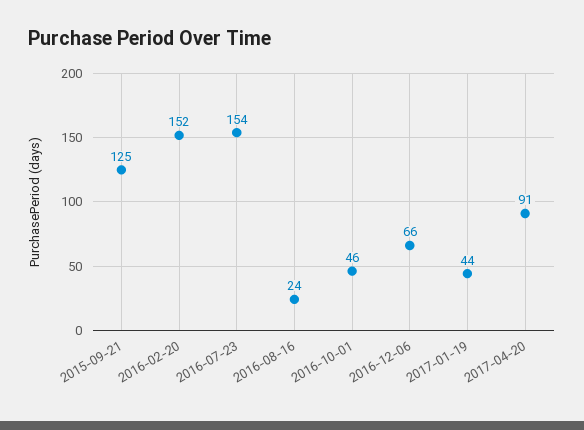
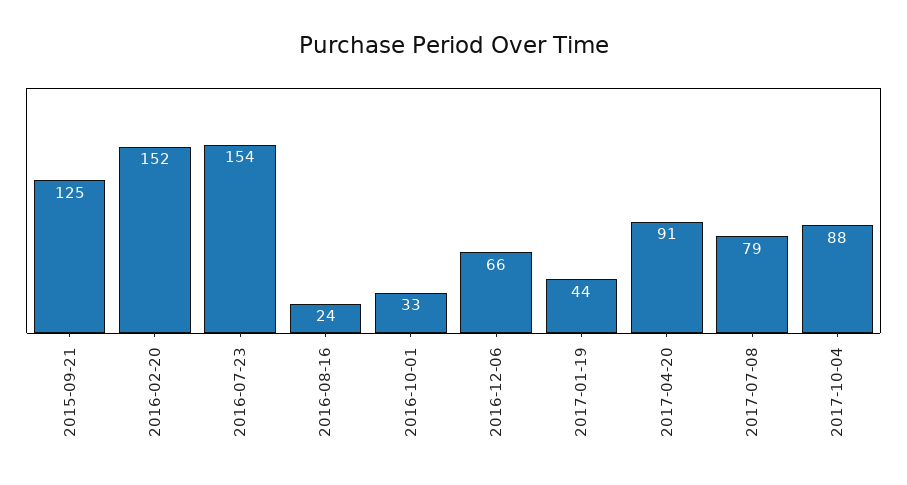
2016-10-01: 46 -> 33
2017-07-08: none -> 79
2017-10-04: none -> 88

